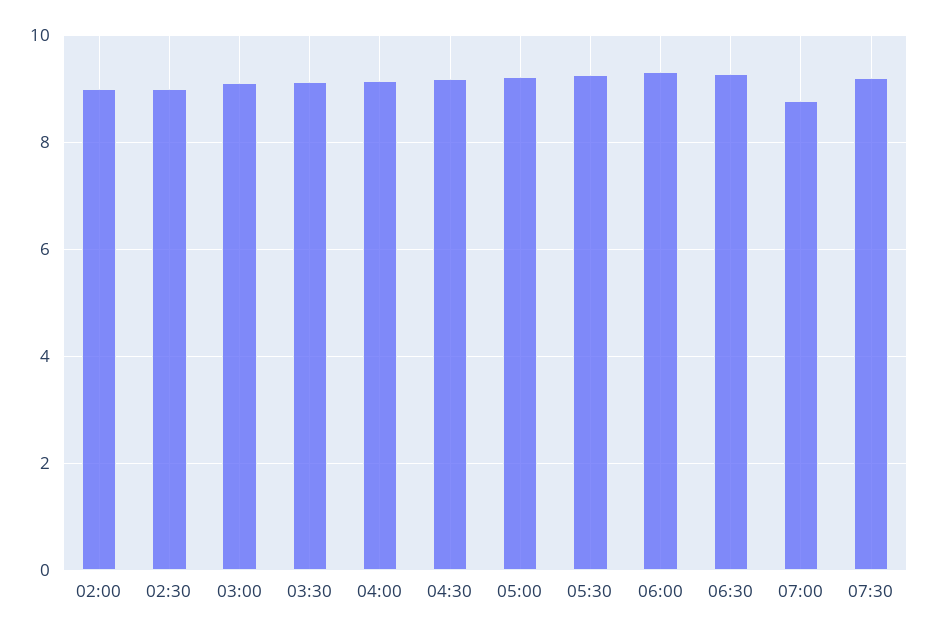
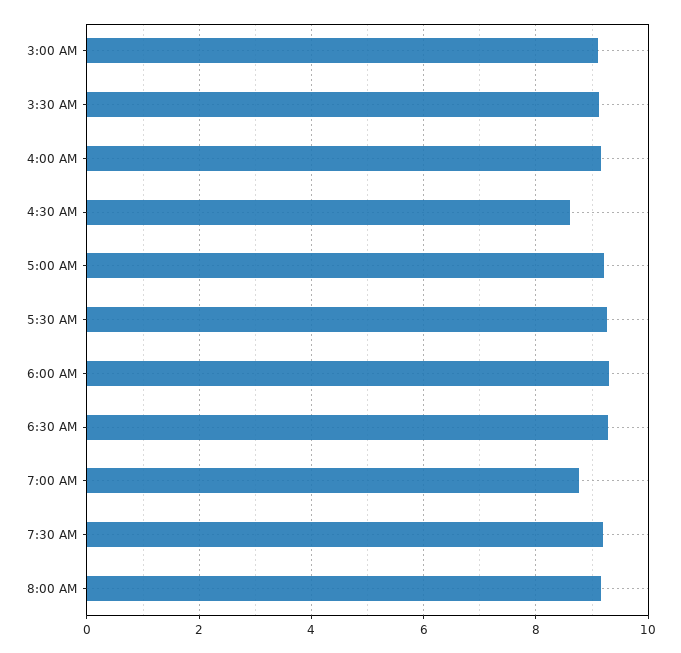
02:00: 9 -> none
02:30: 9 -> none
04:30: 9.2 -> 8.6
8:00 AM: none -> 9.2

